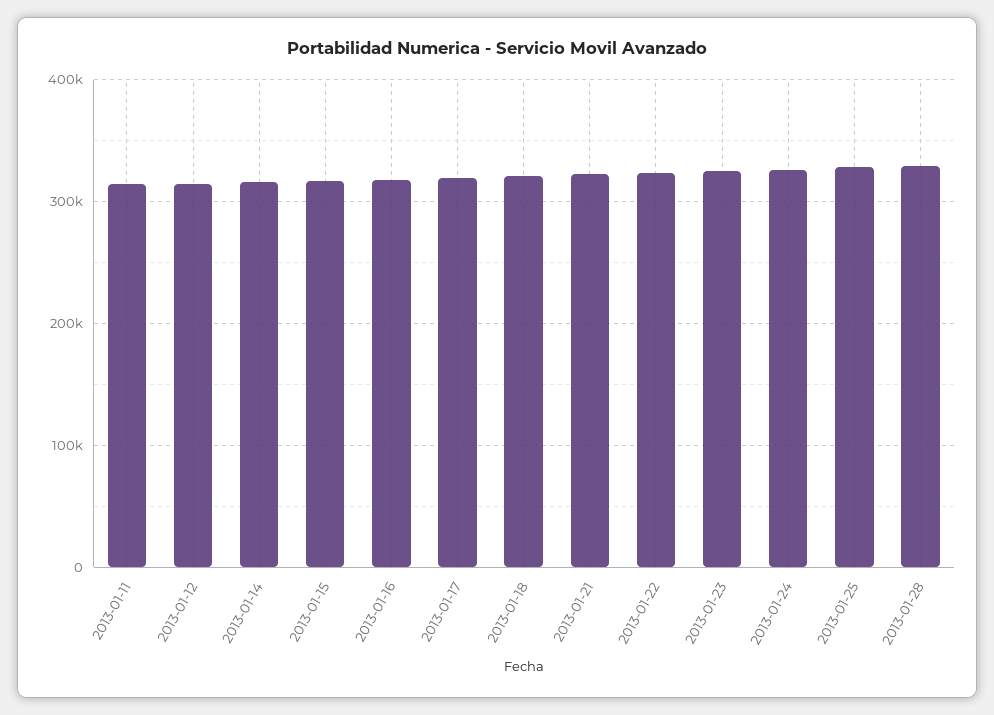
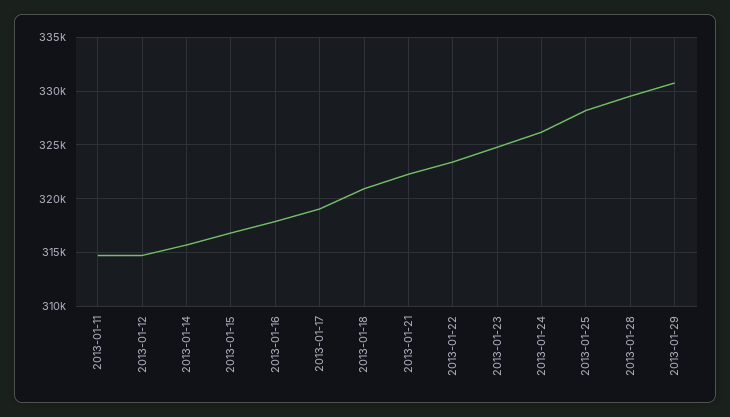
2013-01-29: none -> 331000

